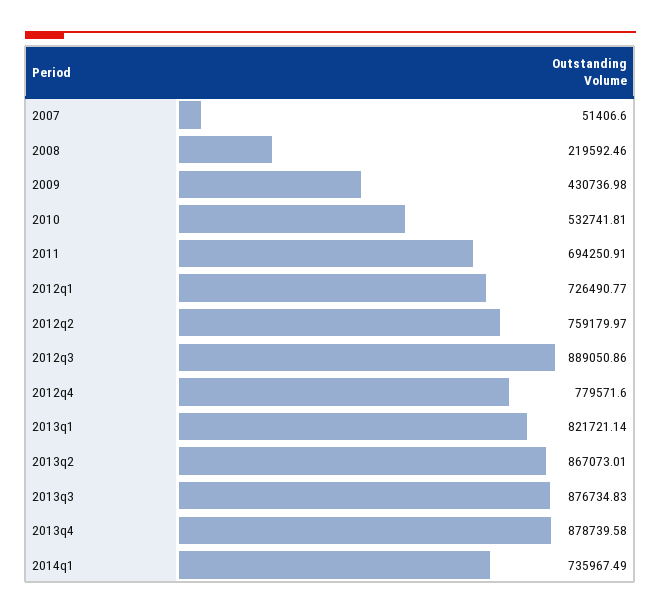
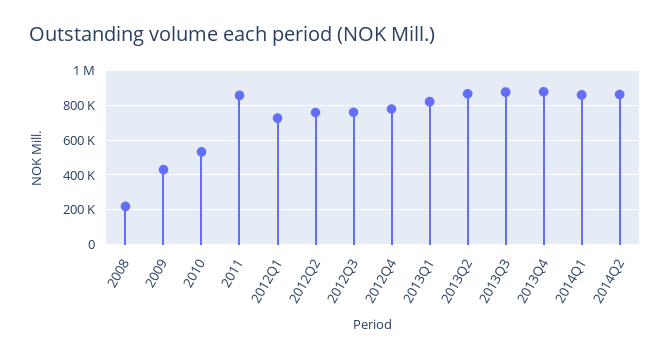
2007: 51406.6 -> none
2011: 694250.91 -> 850000
2012q3: 889050.86 -> 750000
2014q1: 735967.49 -> 850000
2014Q2: none -> 850000

